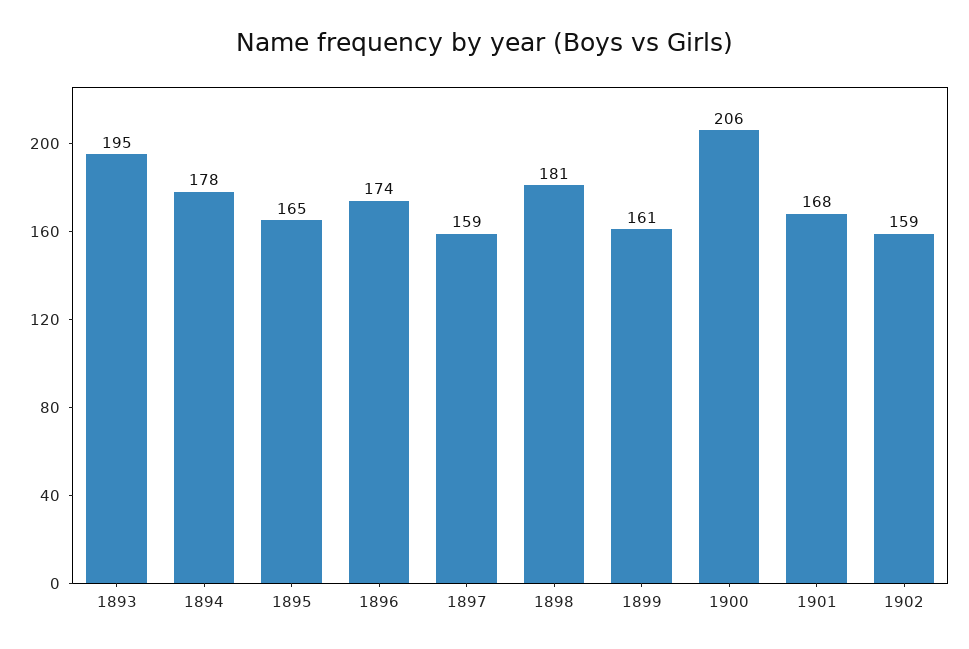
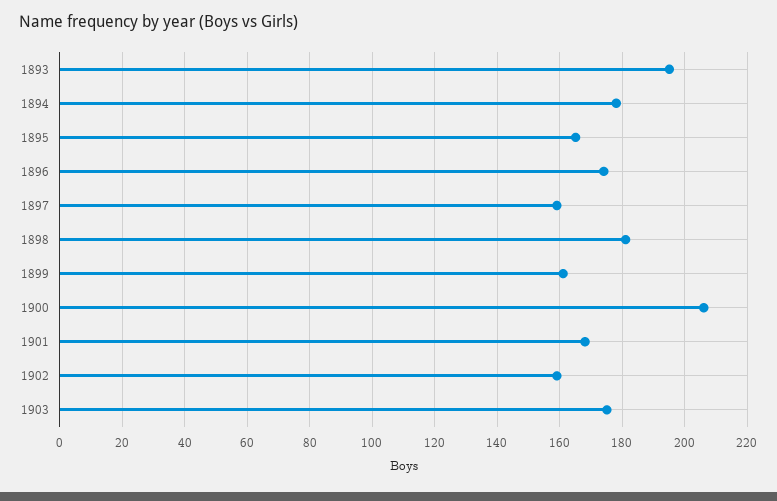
1903: none -> 175

